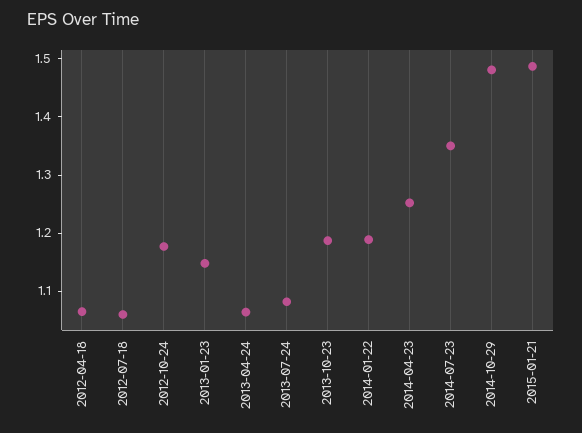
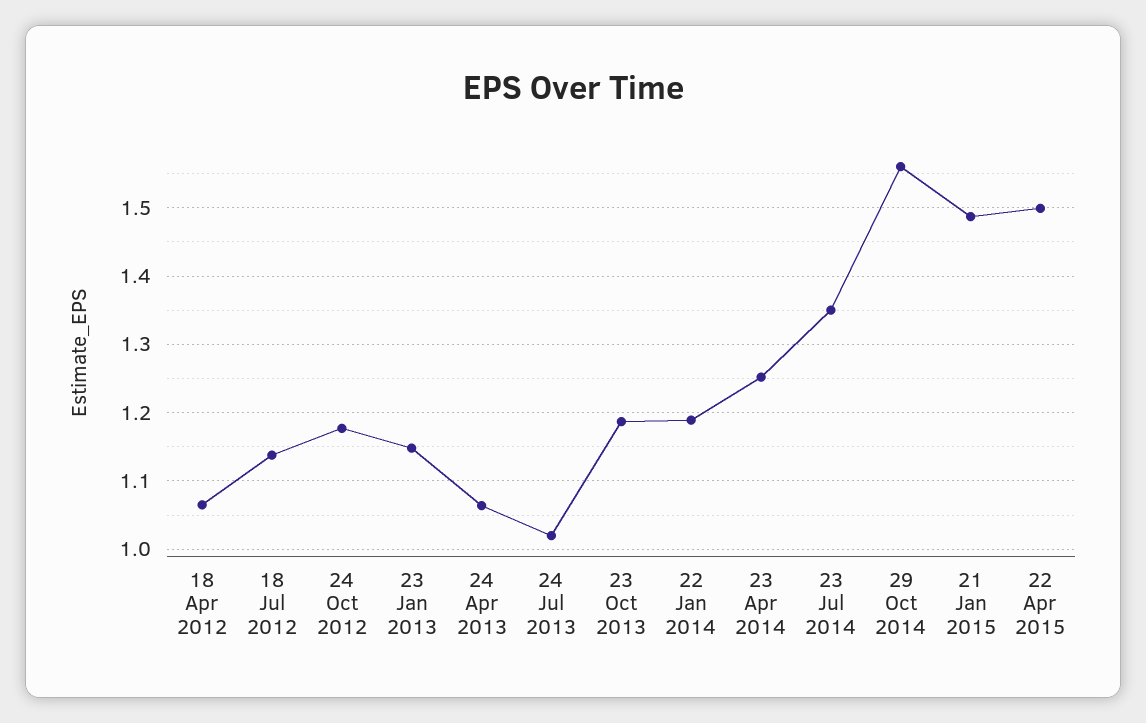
2012-07-18: 1.06 -> 1.14
2013-07-24: 1.08 -> 1.02
2014-10-29: 1.48 -> 1.56
22 Apr 2015: none -> 1.5

